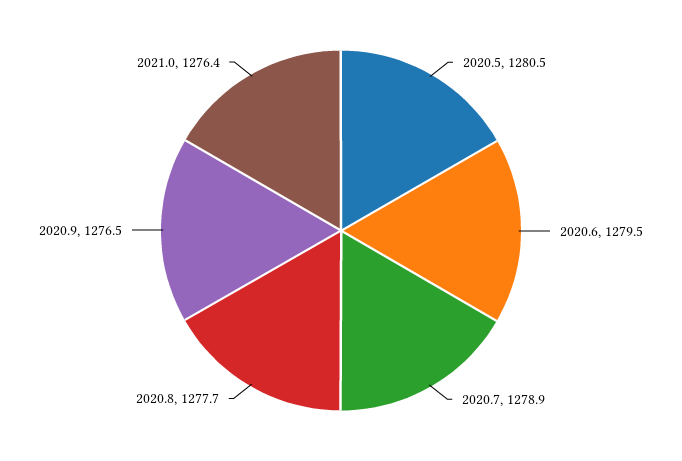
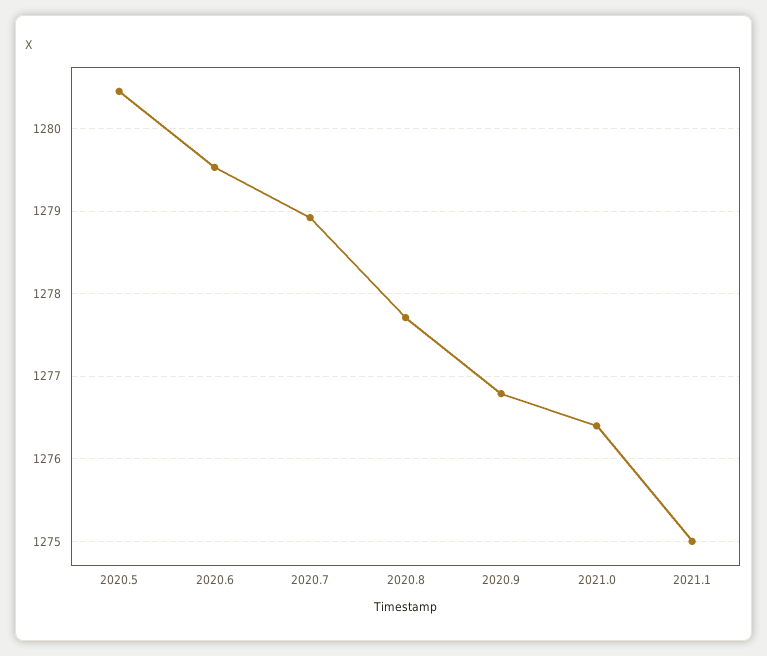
2020.9: 1276.5 -> 1276.8
2021.1: none -> 1275

